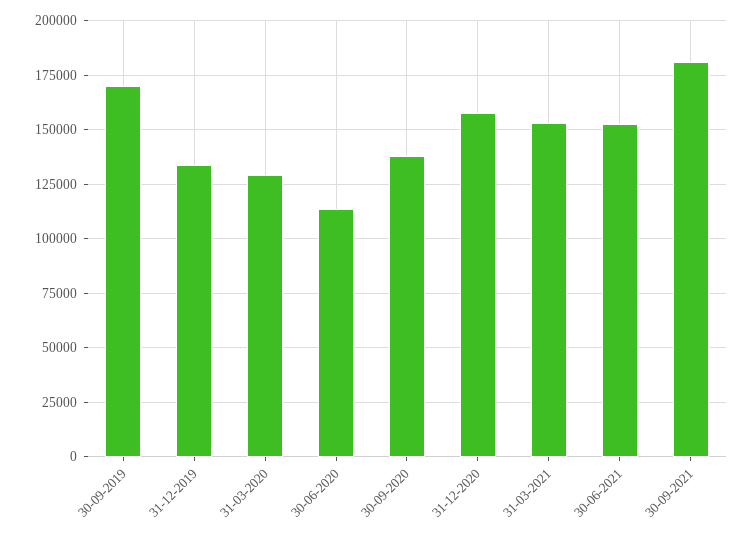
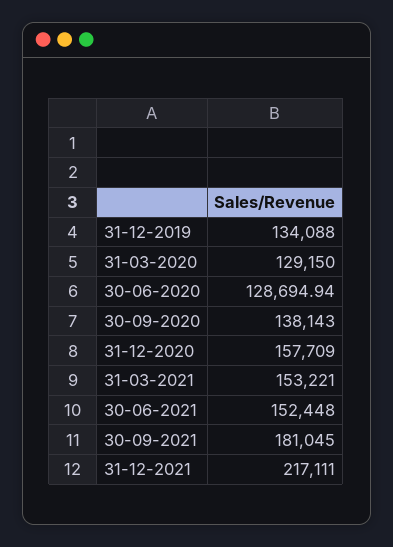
30-09-2019: 170000 -> none
30-06-2020: 115000 -> 128694.94
31-12-2021: none -> 217111

